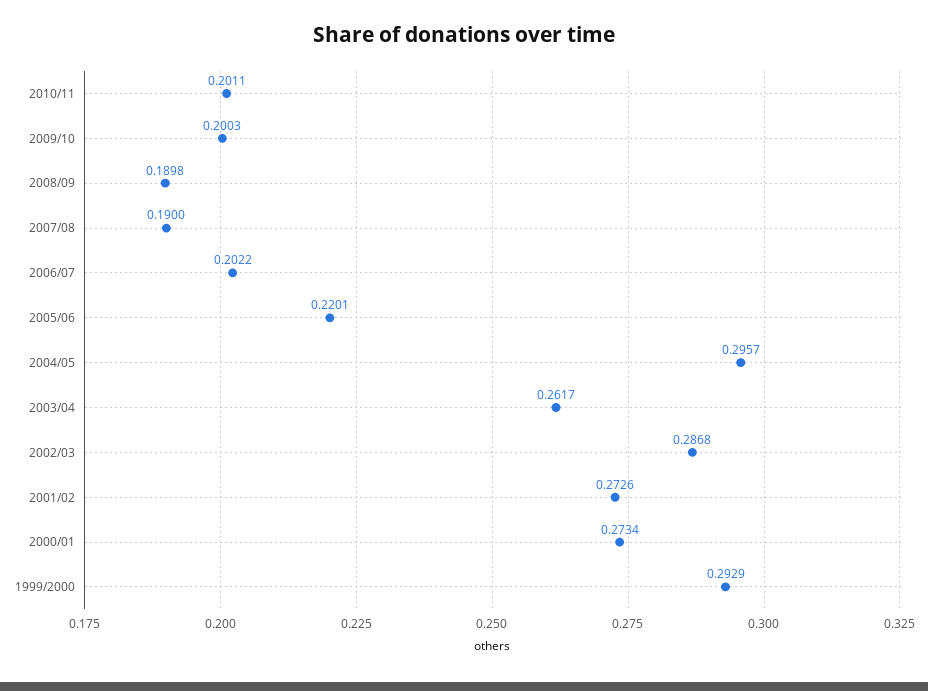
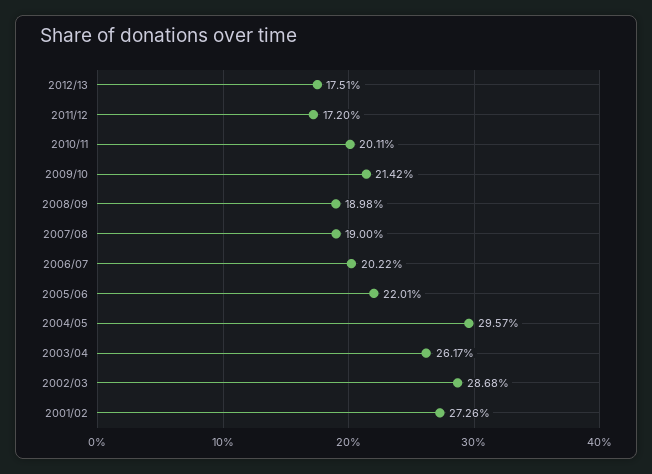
2009/10: 0.2003 -> 0.2142
2000/01: 0.2734 -> none
1999/2000: 0.2929 -> none
2012/13: none -> 0.1751
2011/12: none -> 0.172

